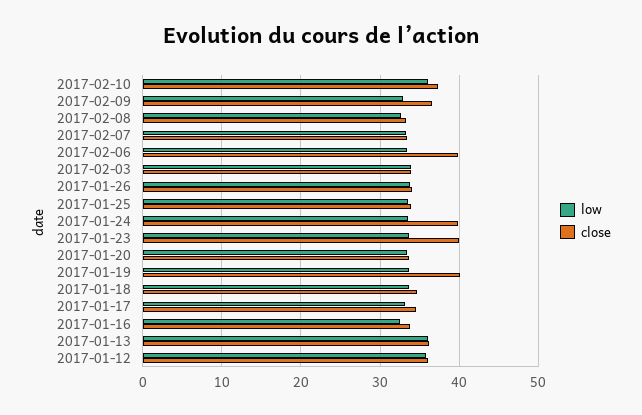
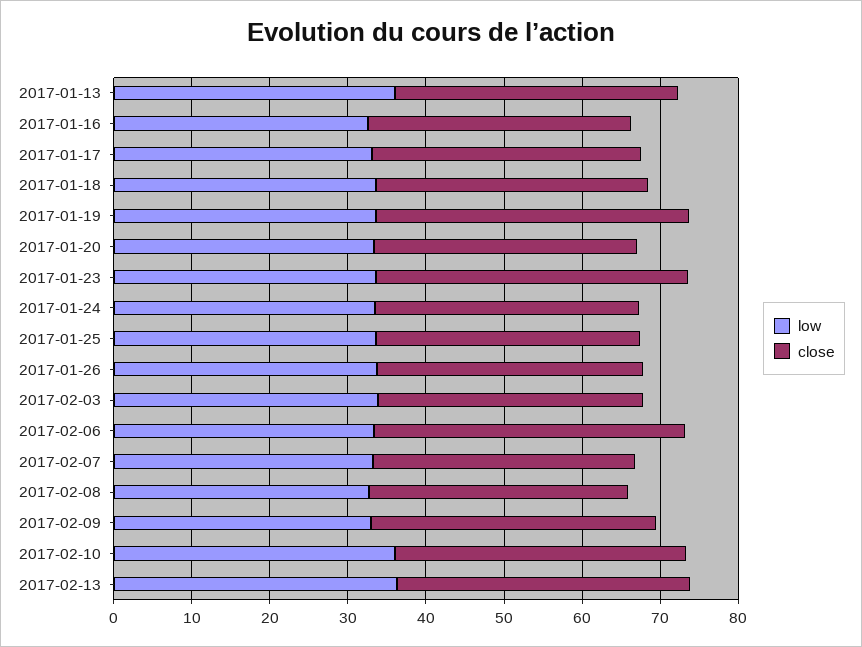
close, 2017-01-24: 40 -> 34
low, 2017-01-12: 36 -> none
close, 2017-01-12: 36 -> none
low, 2017-02-13: none -> 36
close, 2017-02-13: none -> 38

